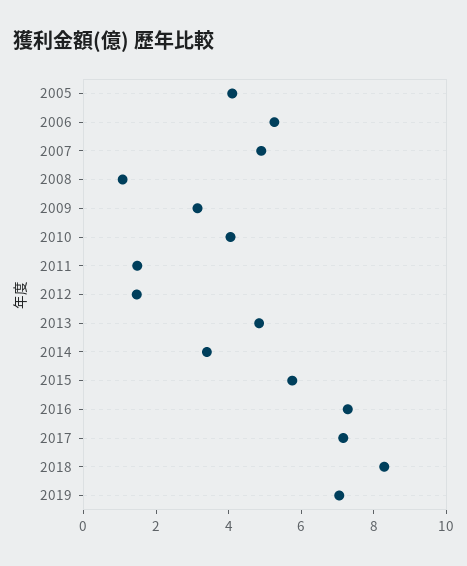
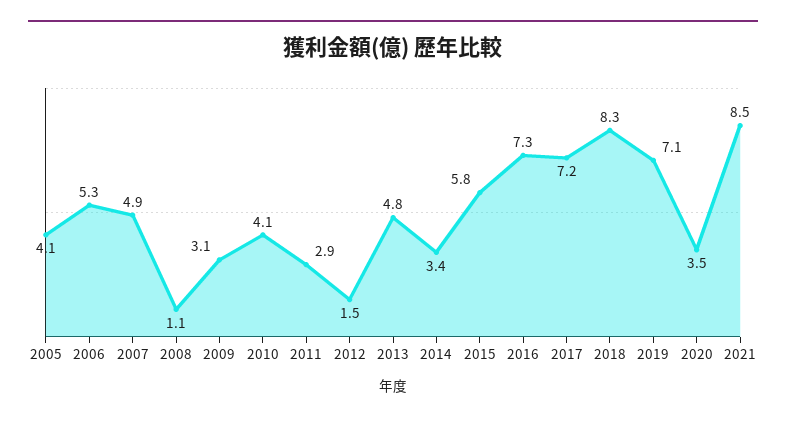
2011: 1.5 -> 2.9
2020: none -> 3.5
2021: none -> 8.5

